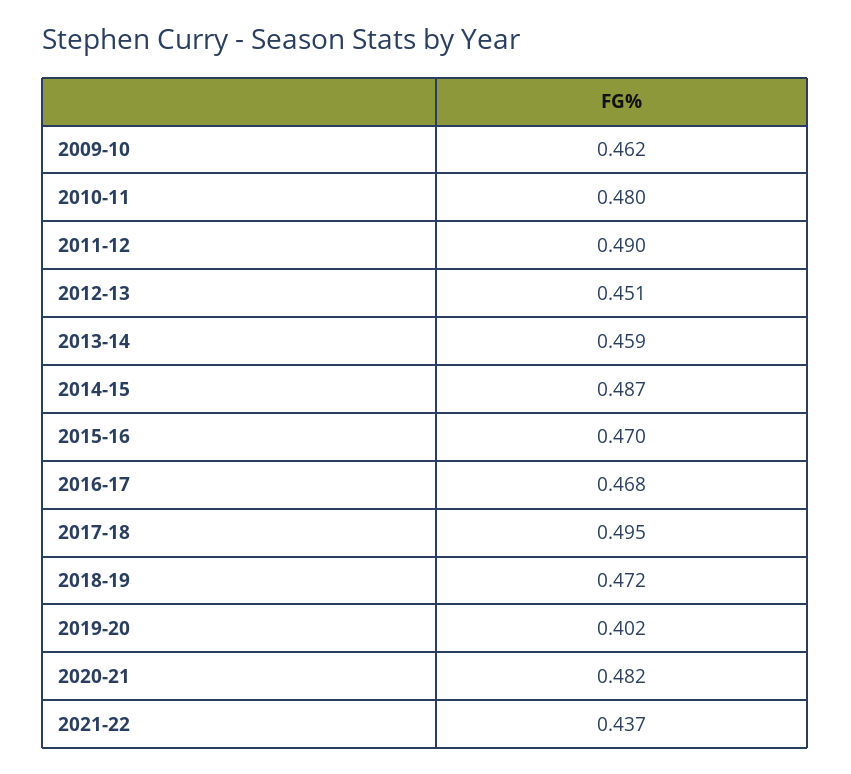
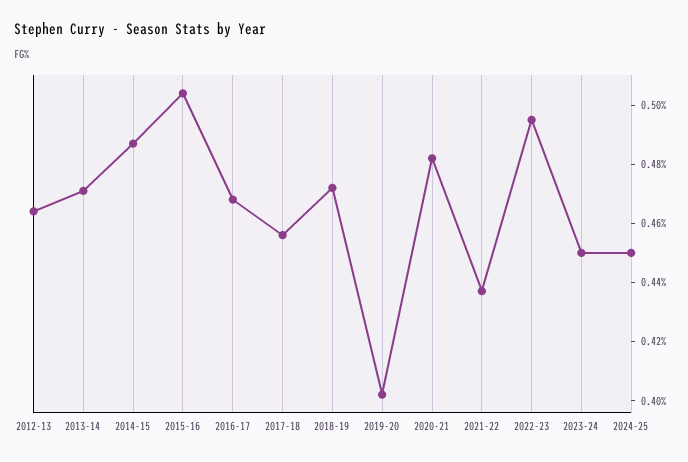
2009-10: 0.462 -> none
2010-11: 0.48 -> none
2011-12: 0.49 -> none
2012-13: 0.451 -> 0.465
2013-14: 0.459 -> 0.47
2015-16: 0.47 -> 0.505
2017-18: 0.495 -> 0.455
2022-23: none -> 0.495
2023-24: none -> 0.45
2024-25: none -> 0.45

